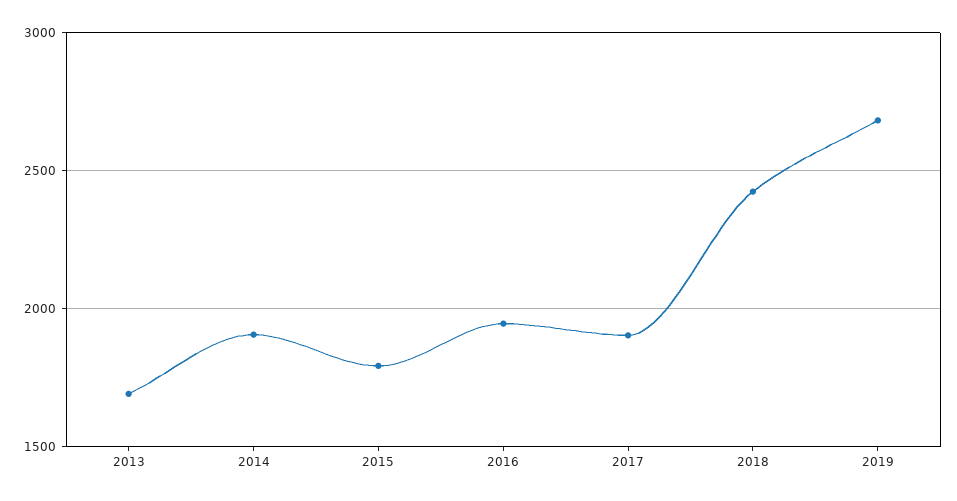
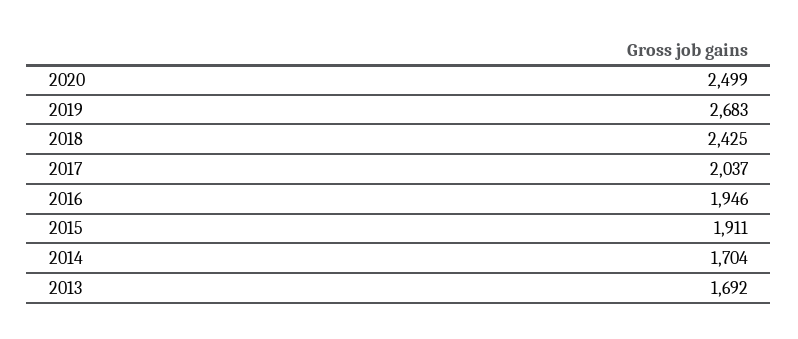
2014: 1900 -> 1704
2015: 1800 -> 1911
2017: 1900 -> 2037
2020: none -> 2499

